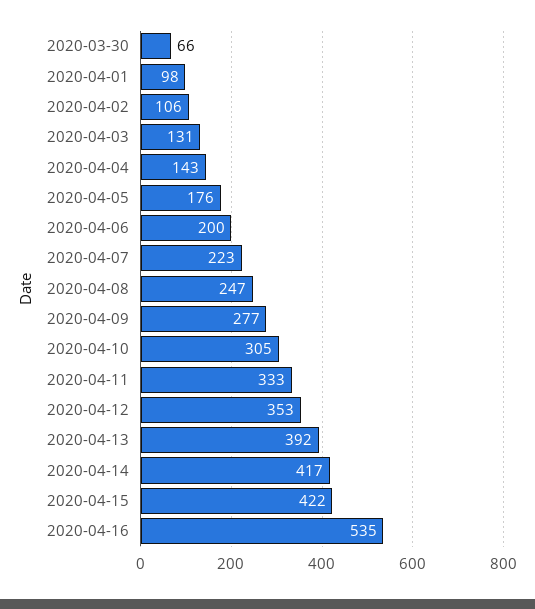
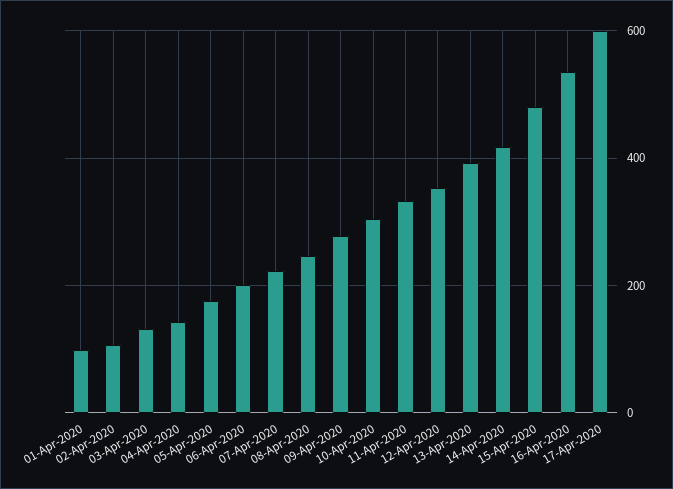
2020-03-30: 66 -> none
2020-04-15: 422 -> 480
17-Apr-2020: none -> 600

